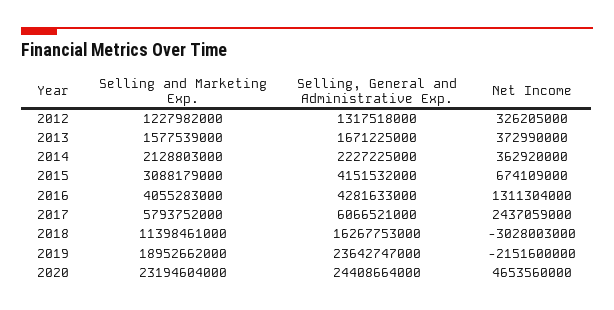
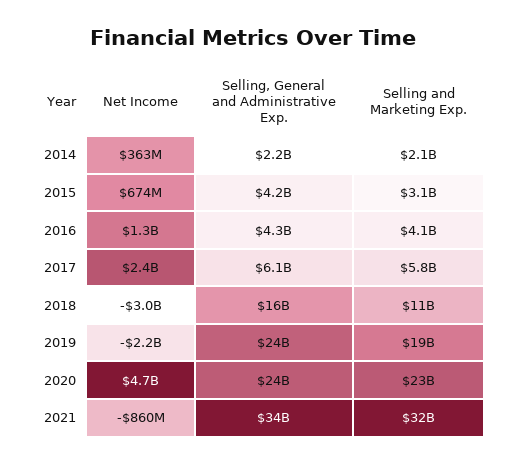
Selling and Marketing Exp., 2012: 1227982000 -> none
Selling, General and Administrative Exp., 2012: 1317518000 -> none
Net Income, 2012: 326205000 -> none
Selling and Marketing Exp., 2013: 1577539000 -> none
Selling, General and Administrative Exp., 2013: 1671225000 -> none
Net Income, 2013: 372990000 -> none
Net Income, 2021: none -> -860000000
Selling, General and Administrative Exp., 2021: none -> 34000000000
Selling and Marketing Exp., 2021: none -> 32000000000

